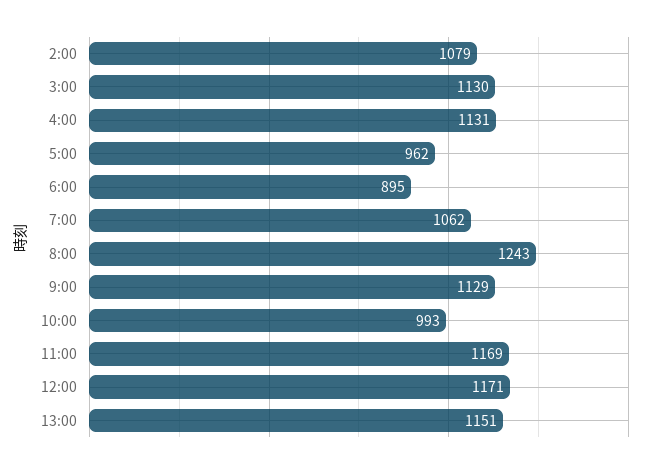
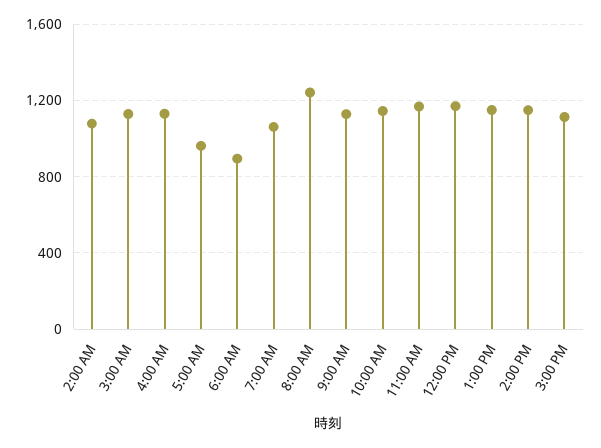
10:00: 993 -> 1150
2:00 PM: none -> 1150
3:00 PM: none -> 1100

